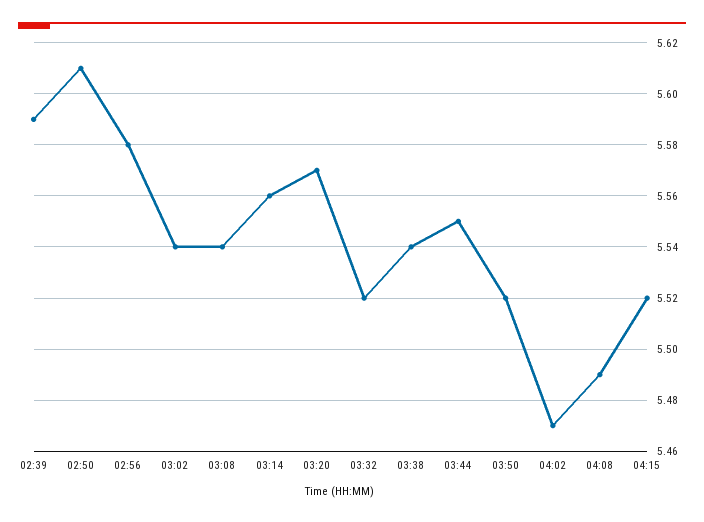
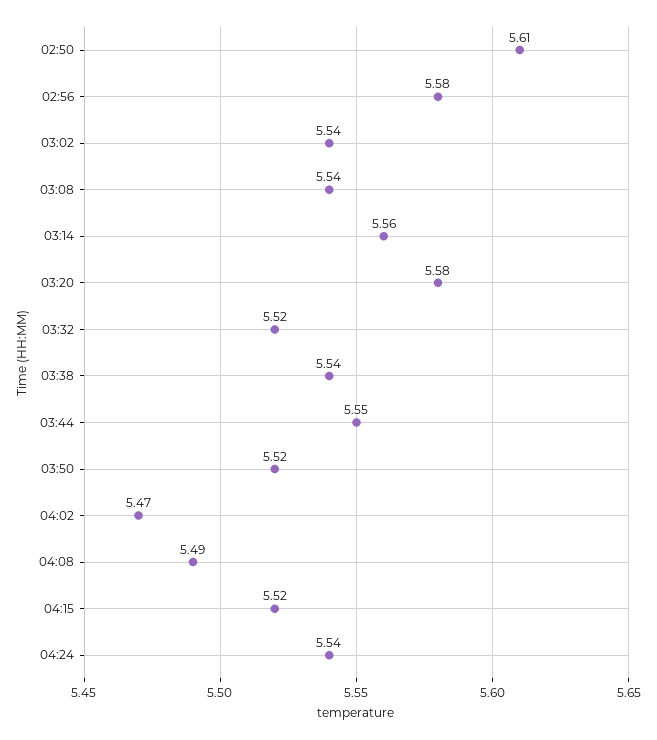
02:39: 5.59 -> none
03:20: 5.57 -> 5.58
04:24: none -> 5.54

